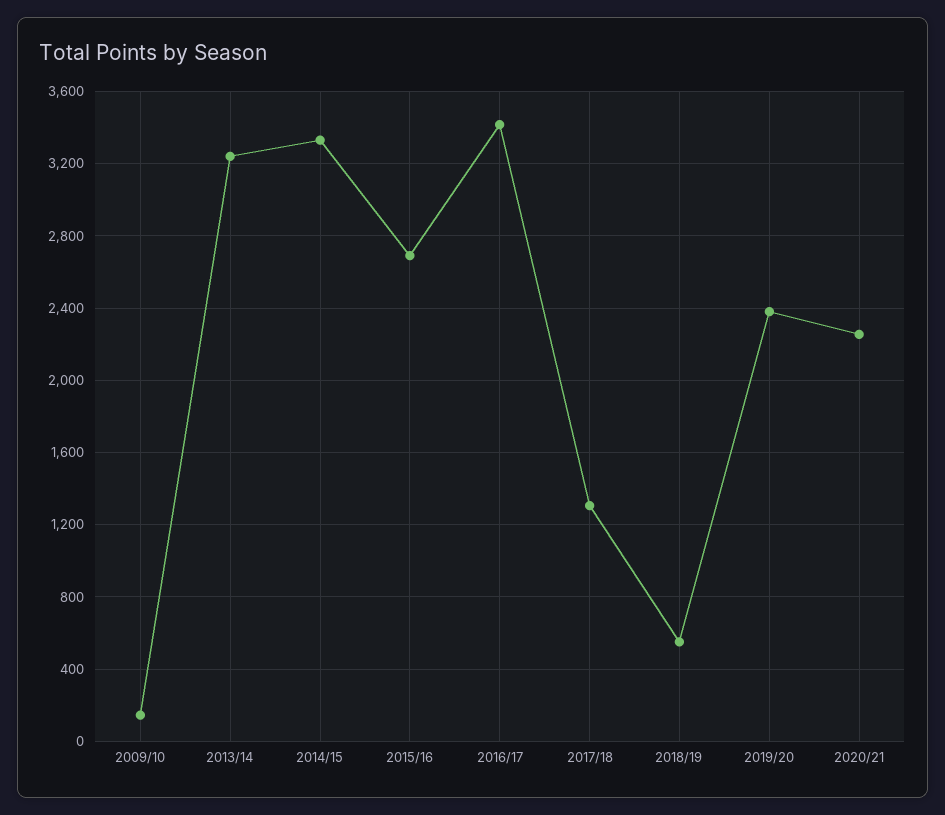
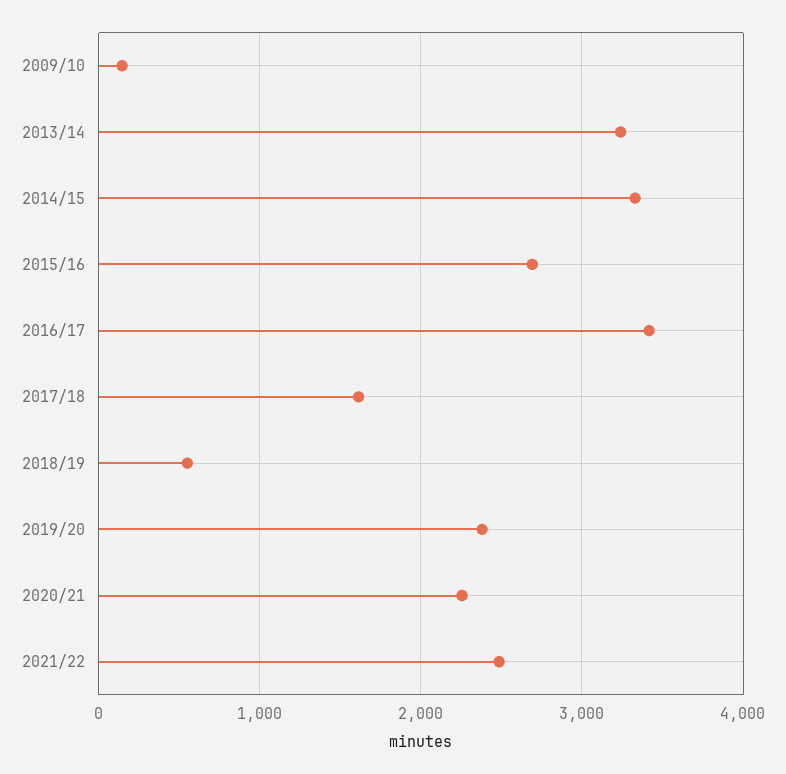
2017/18: 1300 -> 1600
2021/22: none -> 2500

